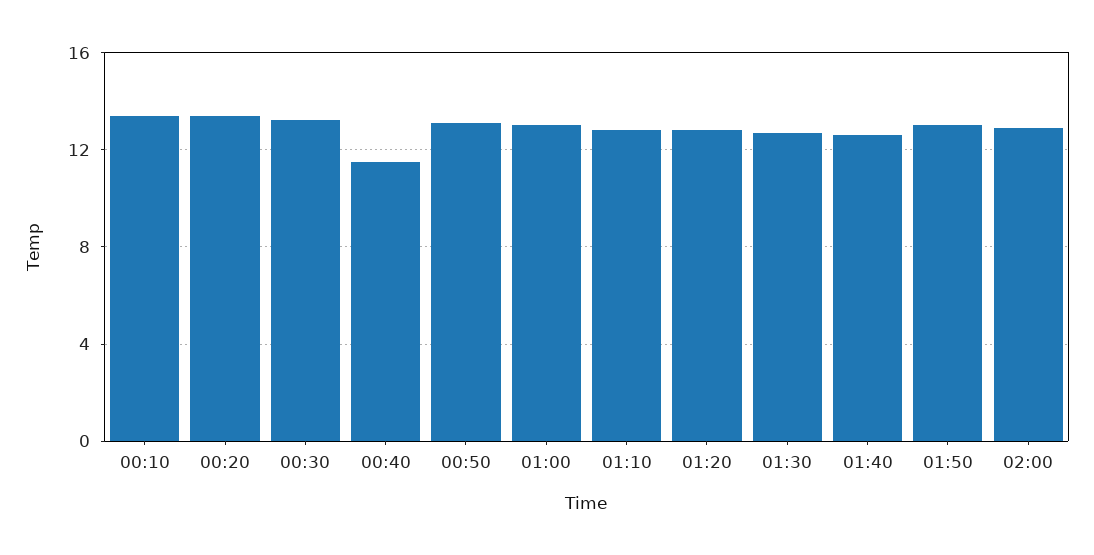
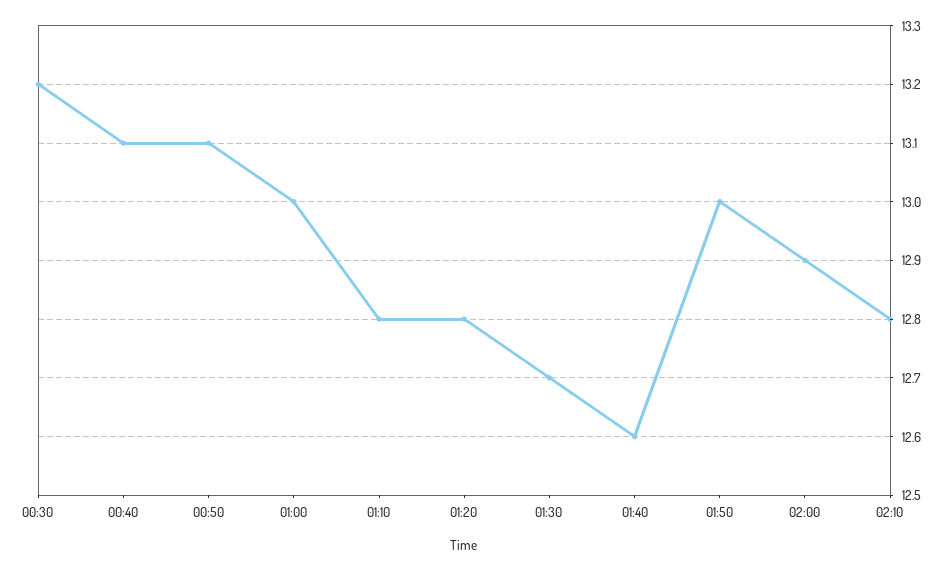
00:10: 13.5 -> none
00:20: 13.5 -> none
00:40: 11.5 -> 13.1
02:10: none -> 12.8

